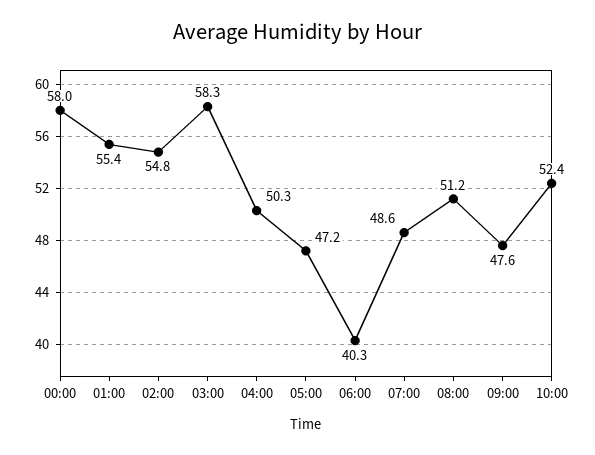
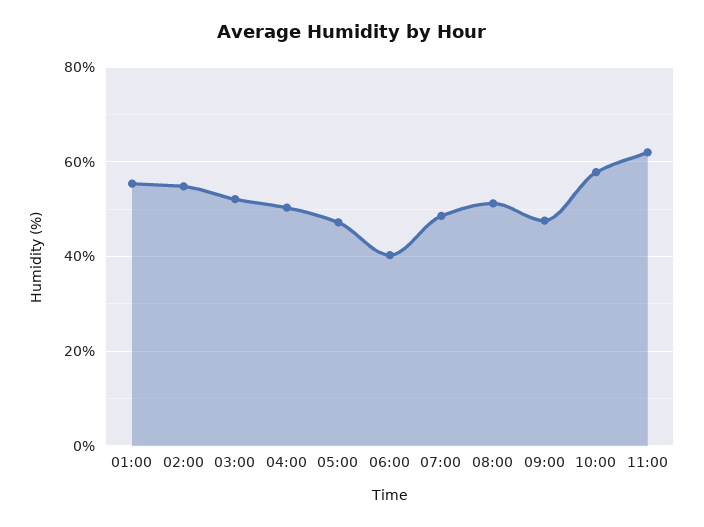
00:00: 58 -> none
03:00: 58.3 -> 52
10:00: 52.4 -> 58
11:00: none -> 62

